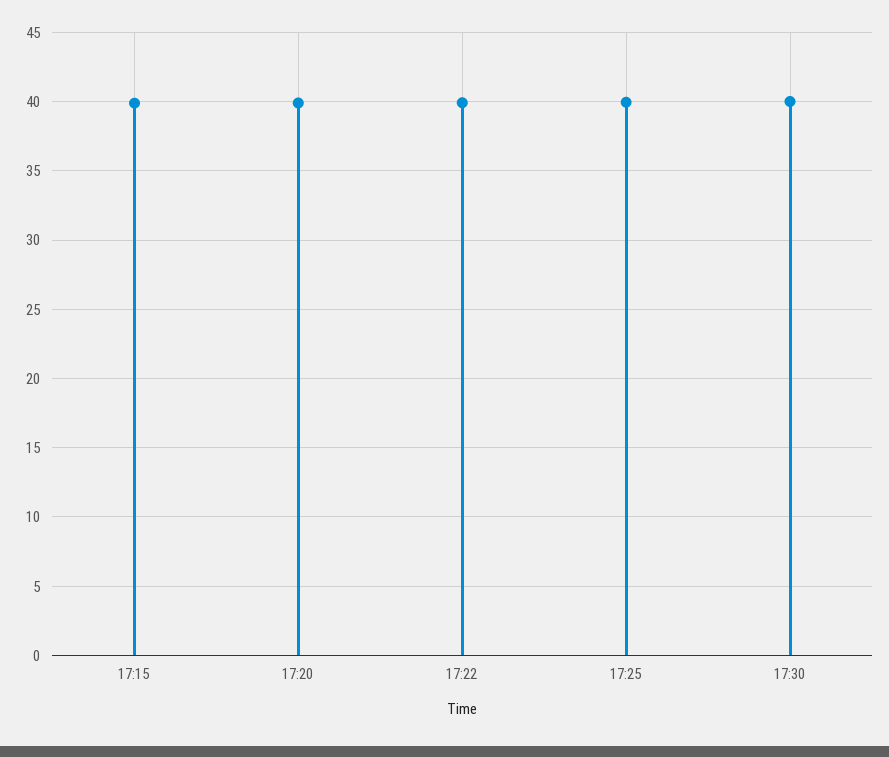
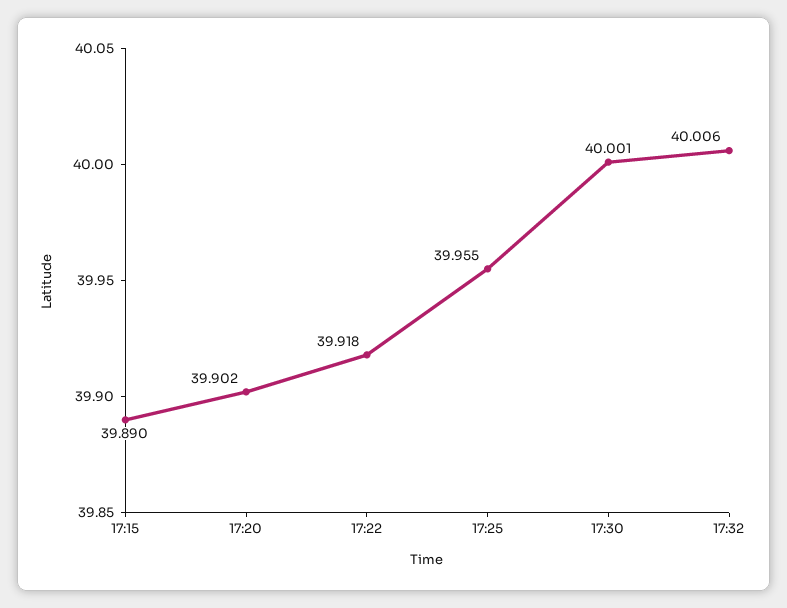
17:32: none -> 40.006

